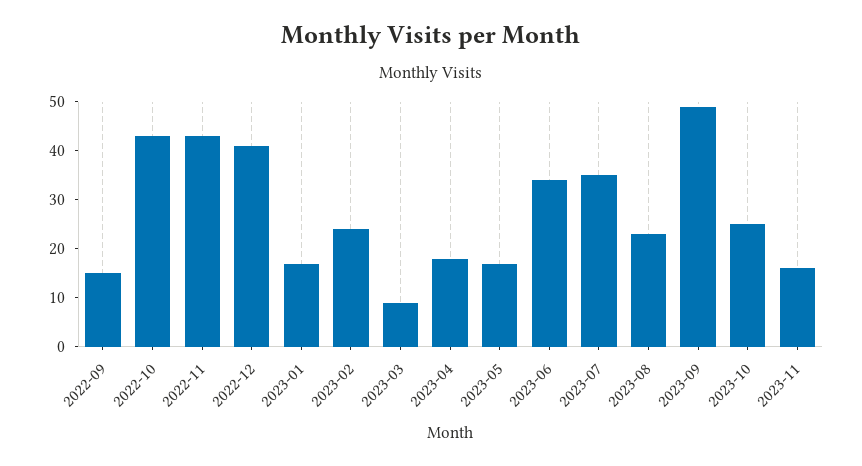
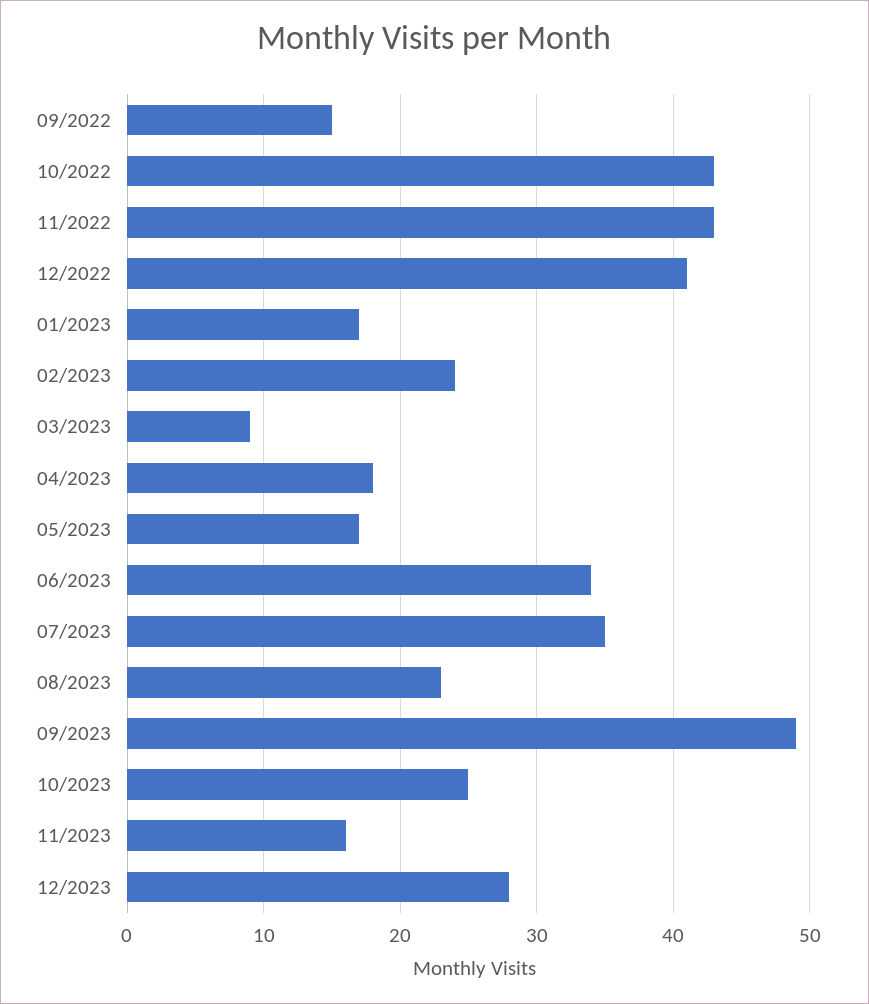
12/2023: none -> 28

